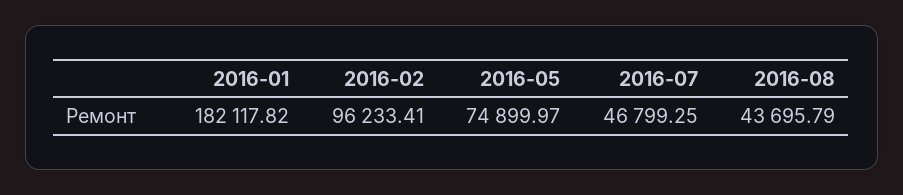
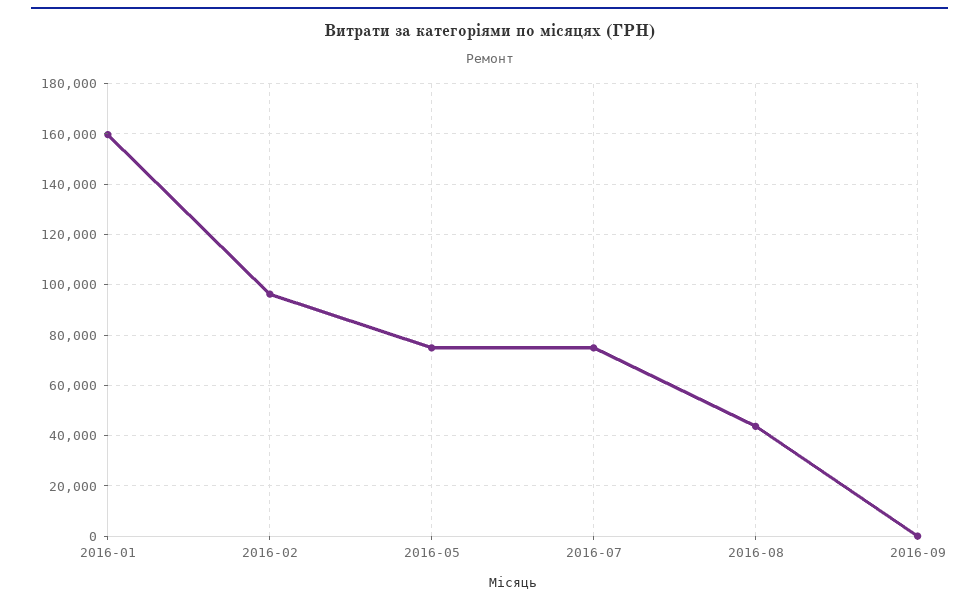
2016-01: 182117.82 -> 160000
2016-07: 46799.25 -> 75000
2016-09: none -> 0

